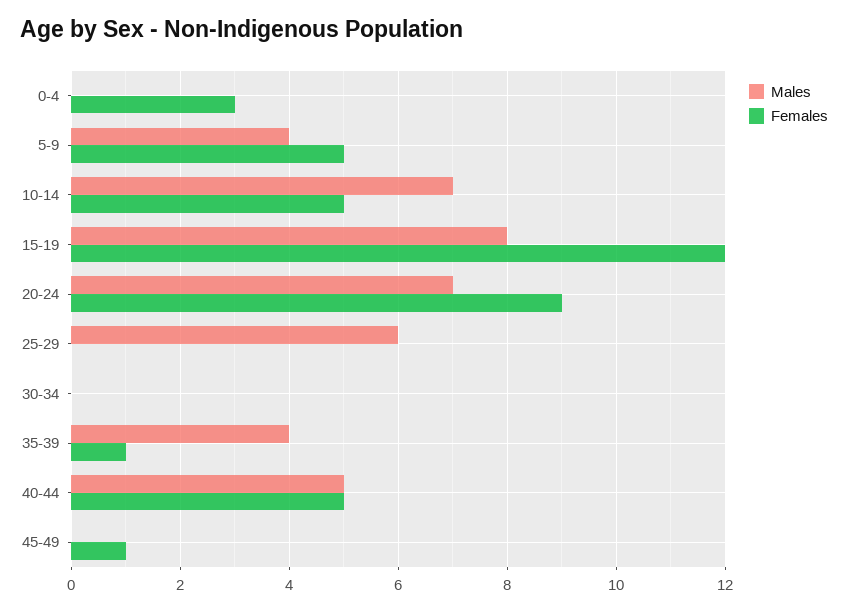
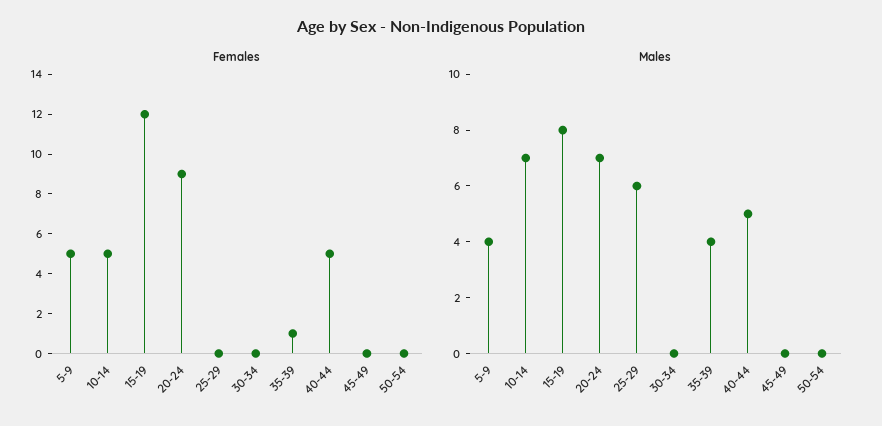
Males, 0-4: 0 -> none
Females, 0-4: 3 -> none
Females, 45-49: 1 -> 0
Females, 50-54: none -> 0
Males, 50-54: none -> 0

